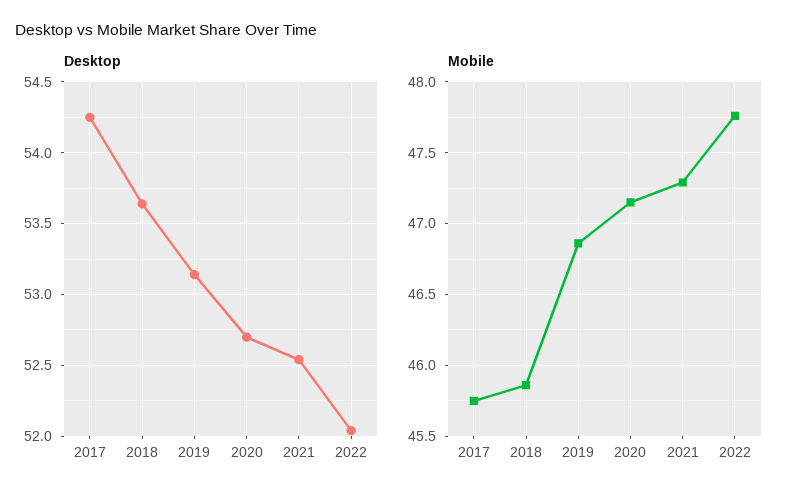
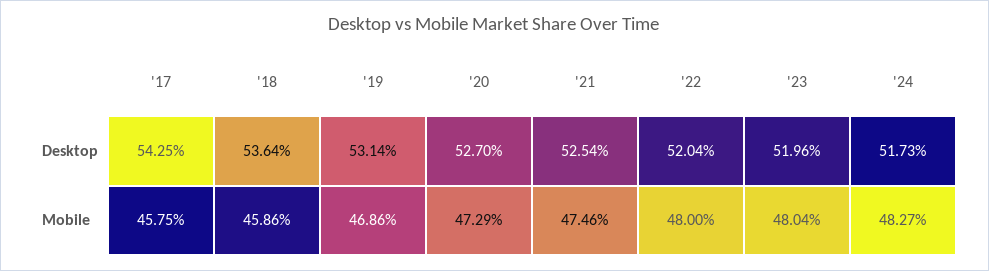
Mobile, 2020: 47.15 -> 47.29
Mobile, 2021: 47.3 -> 47.46
Mobile, 2022: 47.75 -> 48
Desktop, '23: none -> 51.96
Desktop, '24: none -> 51.73
Mobile, '23: none -> 48.04
Mobile, '24: none -> 48.27

